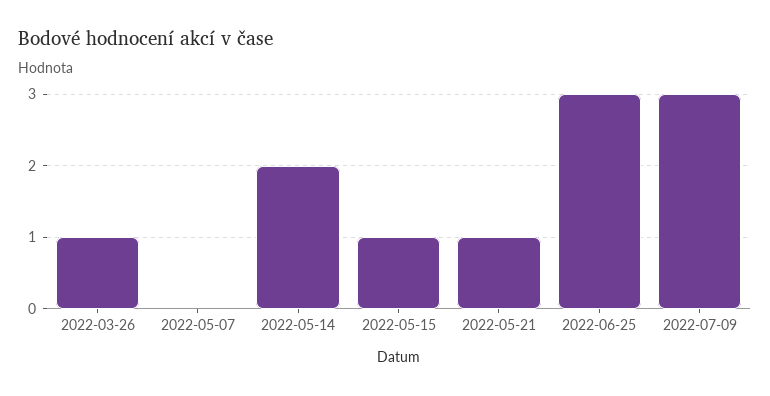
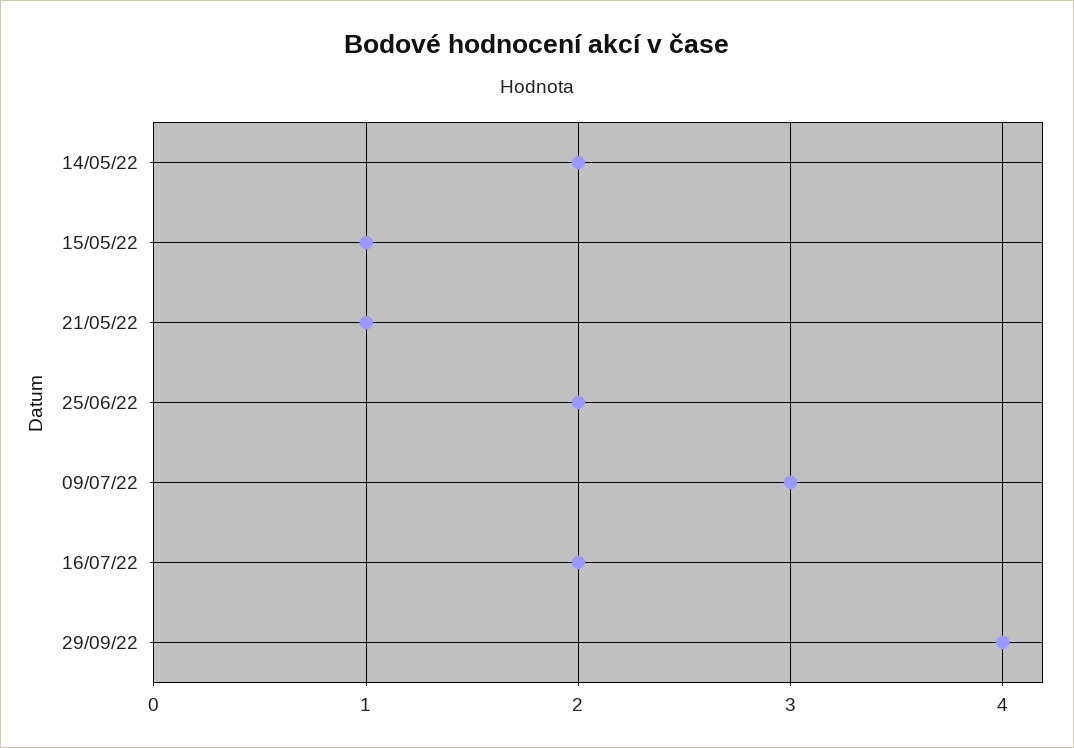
2022-03-26: 1 -> none
2022-05-07: 0 -> none
2022-06-25: 3 -> 2
16/07/22: none -> 2
29/09/22: none -> 4

